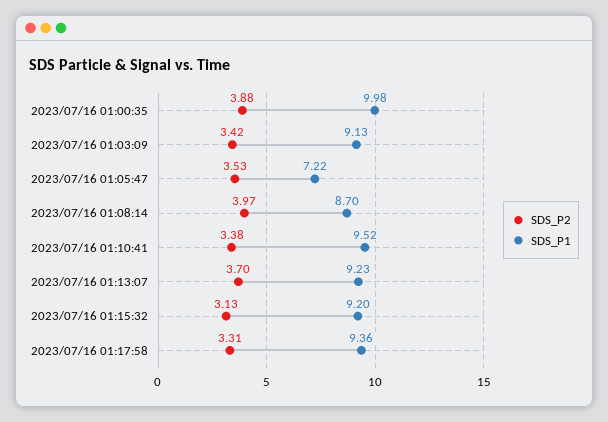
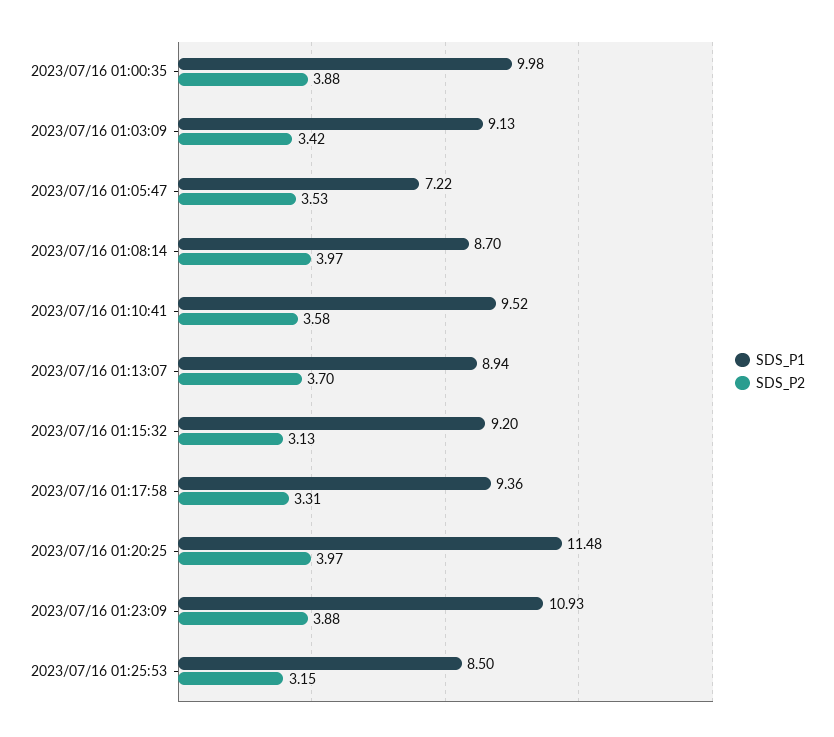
SDS_P2, 2023/07/16 01:10:41: 3.38 -> 3.58
SDS_P1, 2023/07/16 01:13:07: 9.23 -> 8.94
SDS_P1, 2023/07/16 01:20:25: none -> 11.48
SDS_P2, 2023/07/16 01:20:25: none -> 3.97
SDS_P1, 2023/07/16 01:23:09: none -> 10.93
SDS_P2, 2023/07/16 01:23:09: none -> 3.88
SDS_P1, 2023/07/16 01:25:53: none -> 8.5
SDS_P2, 2023/07/16 01:25:53: none -> 3.15

